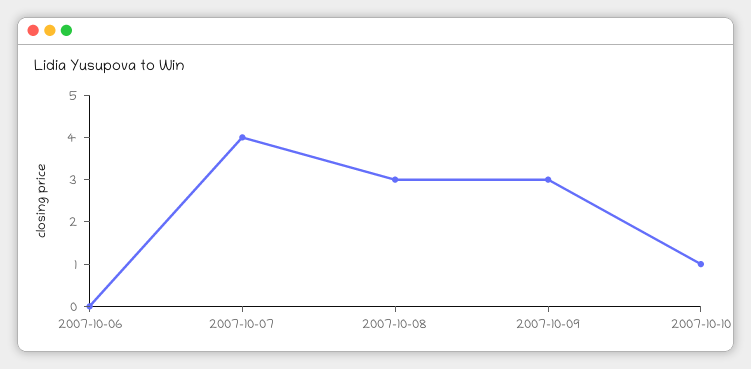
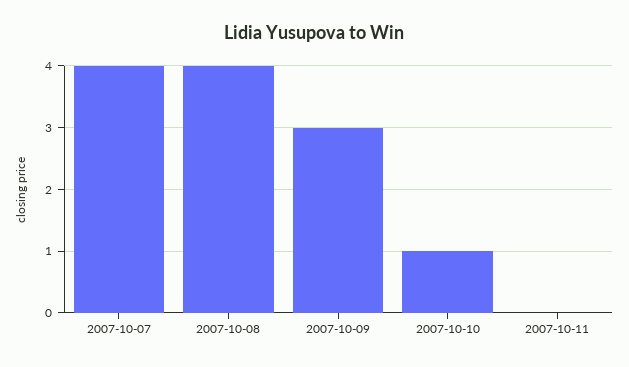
2007-10-06: 0 -> none
2007-10-08: 3 -> 4
2007-10-11: none -> 0

